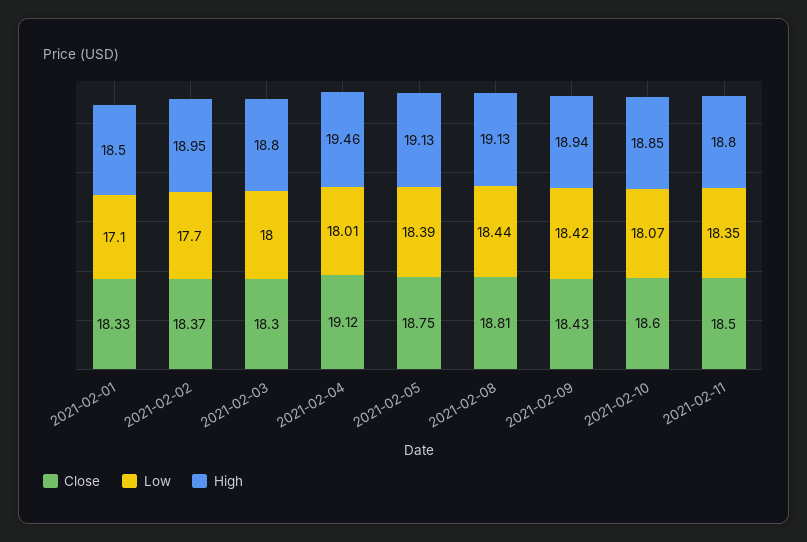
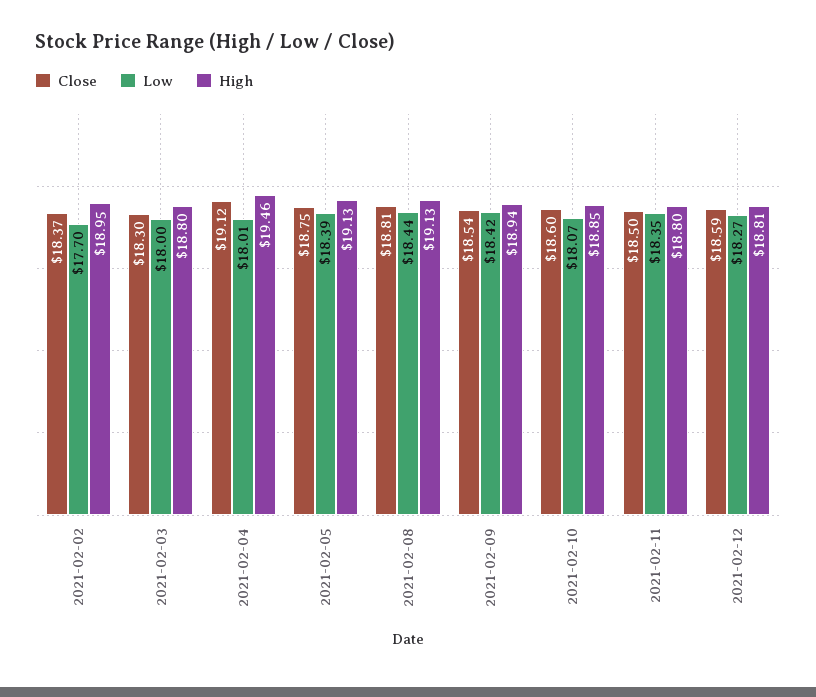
Close, 2021-02-01: 18.33 -> none
Low, 2021-02-01: 17.1 -> none
High, 2021-02-01: 18.5 -> none
Close, 2021-02-09: 18.43 -> 18.54
Close, 2021-02-12: none -> 18.59
Low, 2021-02-12: none -> 18.27
High, 2021-02-12: none -> 18.81

